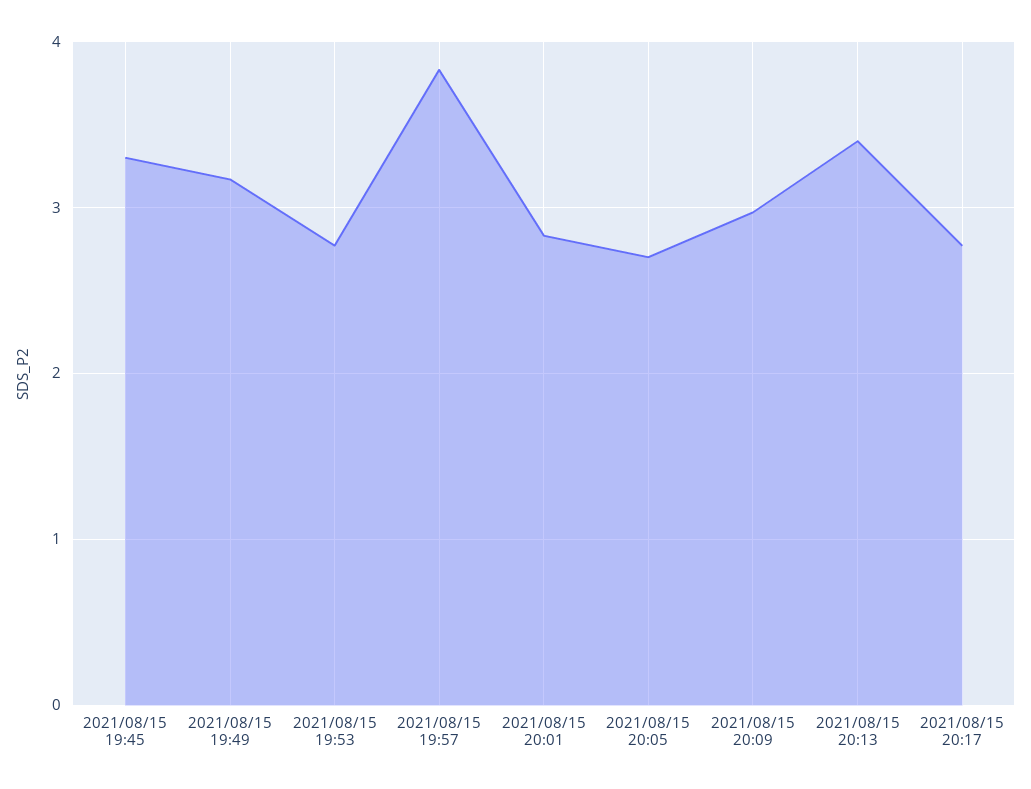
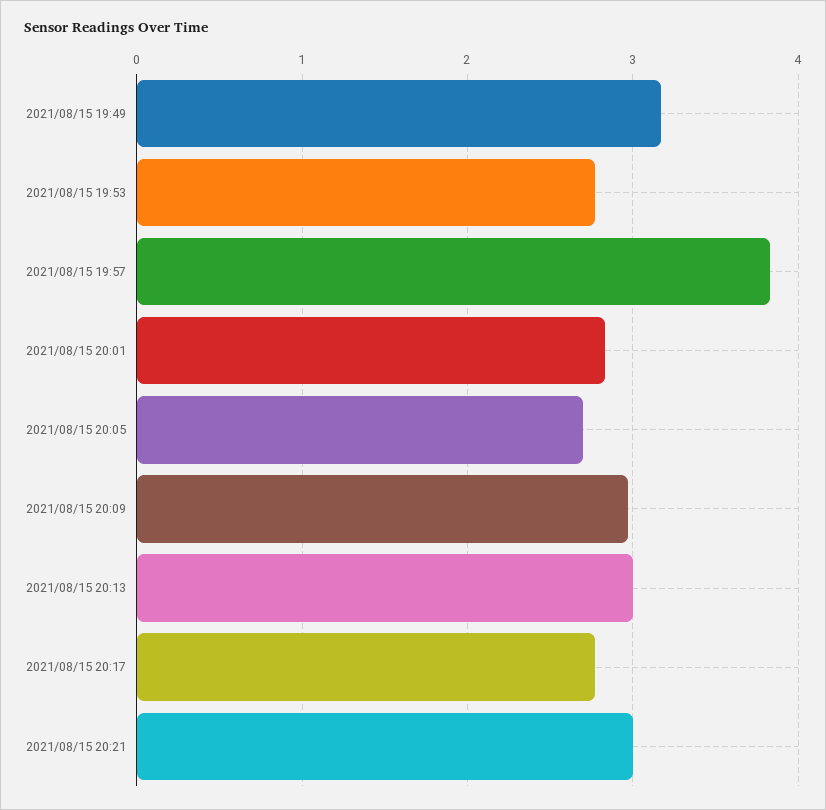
2021/08/15 19:45: 3.3 -> none
2021/08/15 20:13: 3.4 -> 3
2021/08/15 20:21: none -> 3

